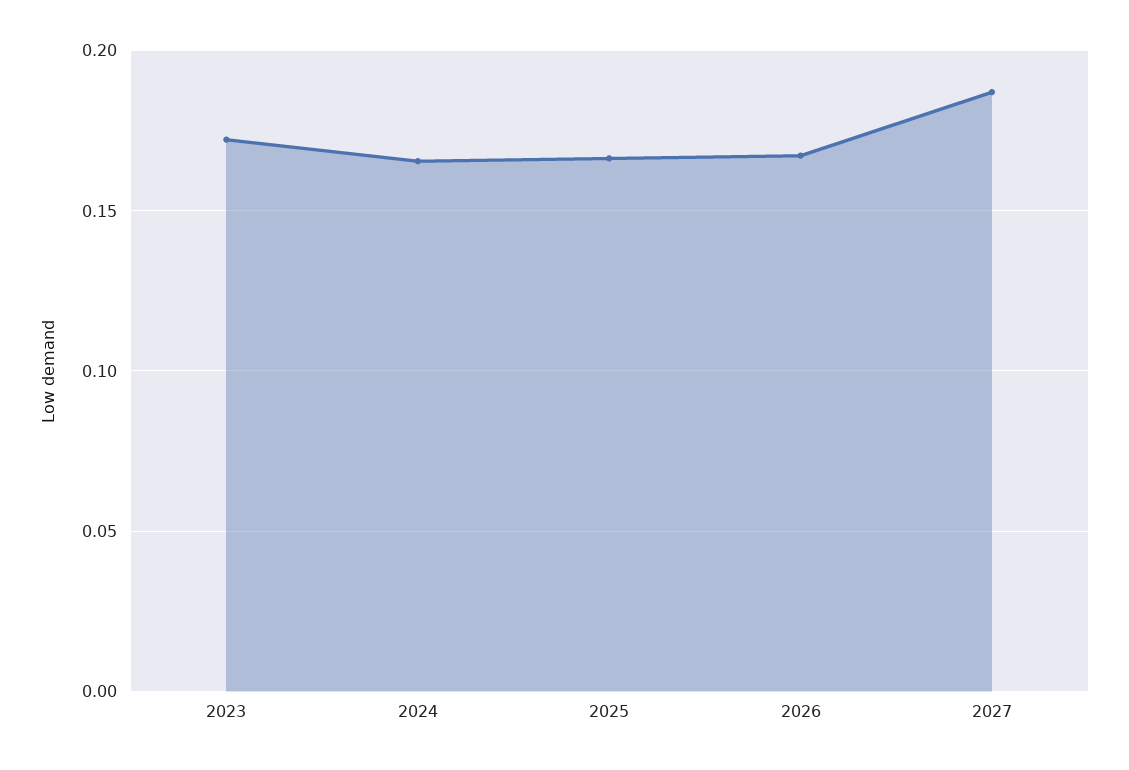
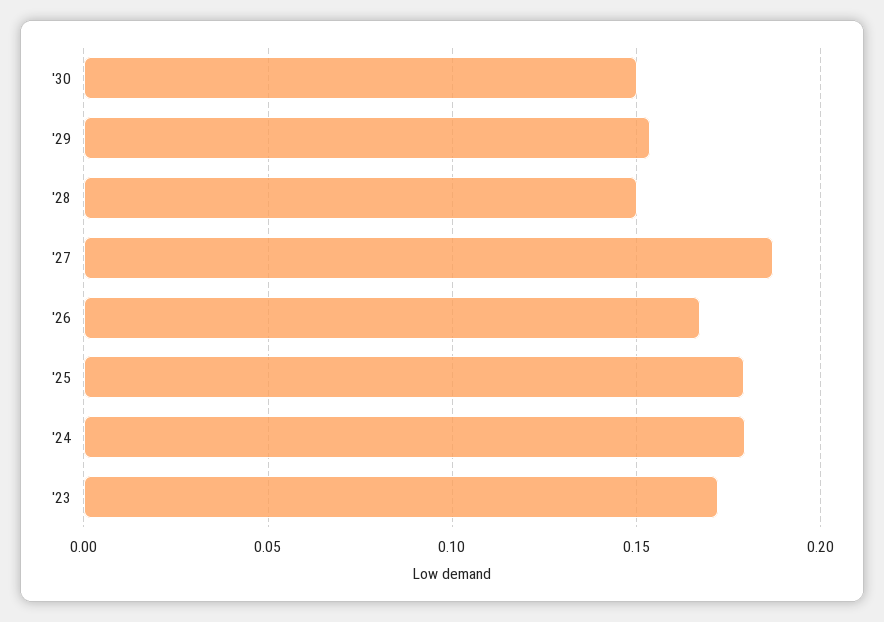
2024: 0.165 -> 0.18
2025: 0.165 -> 0.18
'30: none -> 0.15
'29: none -> 0.155
'28: none -> 0.15

